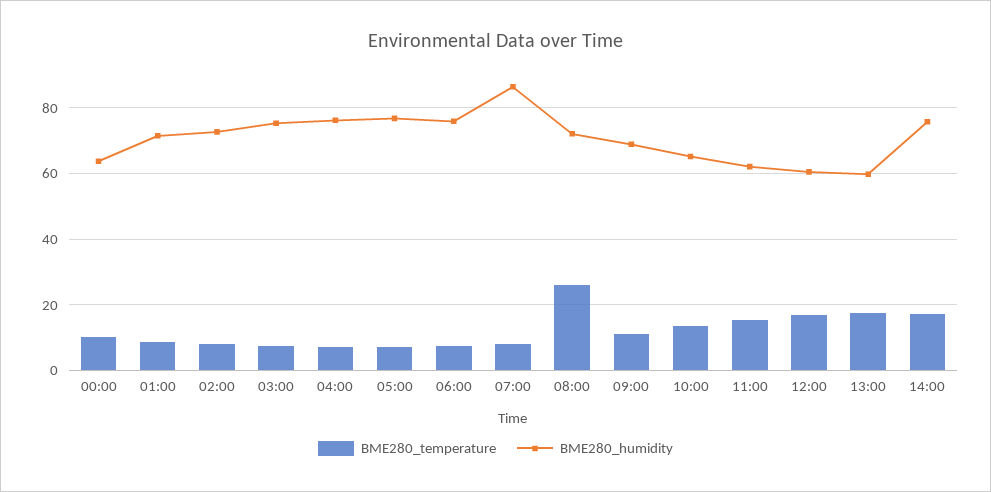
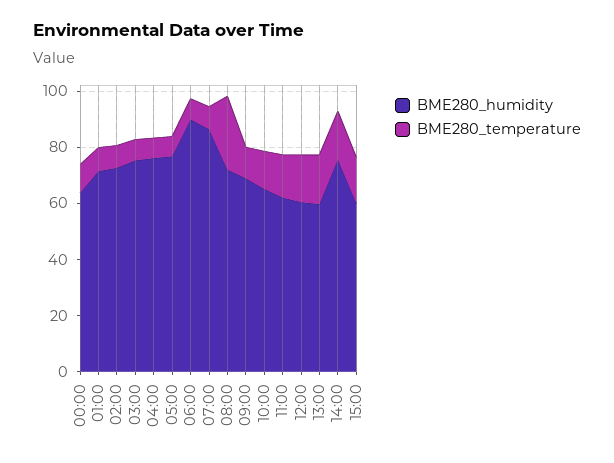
BME280_humidity, 06:00: 76 -> 90
BME280_humidity, 15:00: none -> 60
BME280_temperature, 15:00: none -> 15

